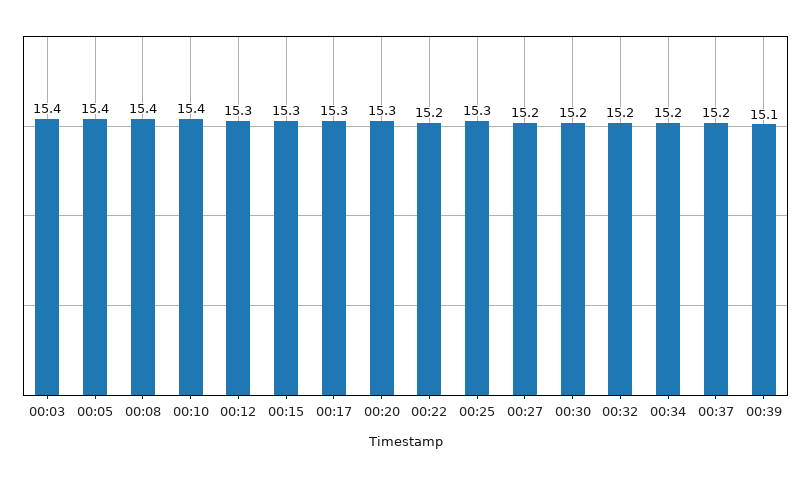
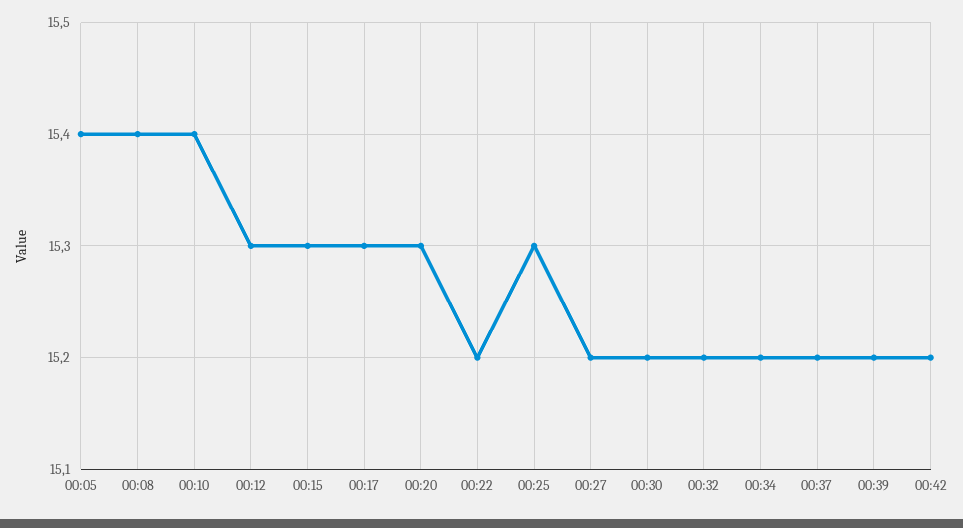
00:03: 15.4 -> none
00:39: 15.1 -> 15.2
00:42: none -> 15.2

